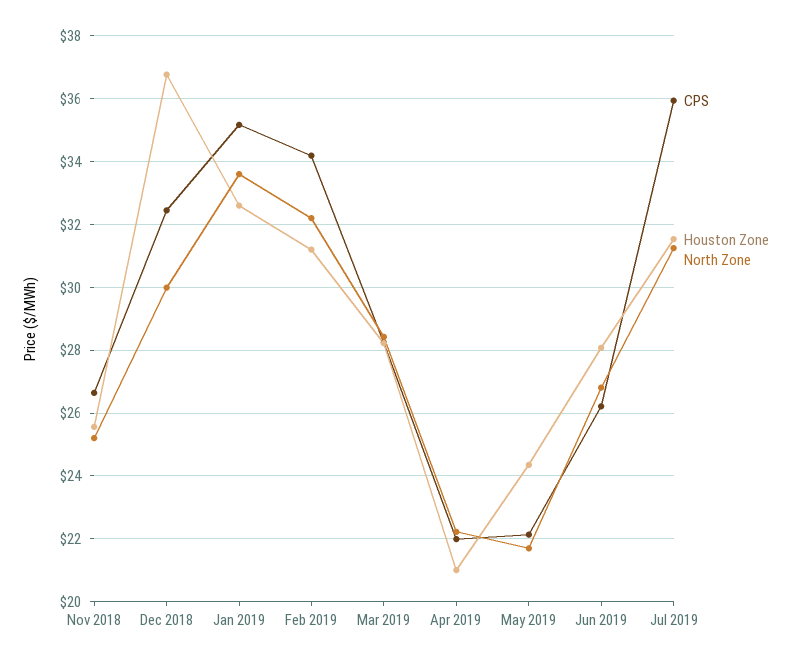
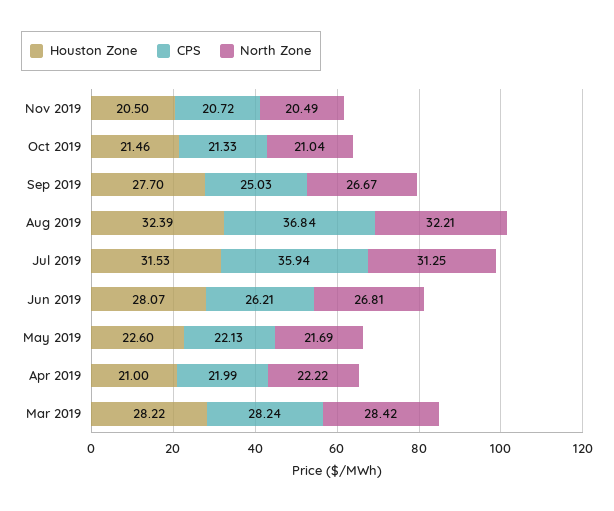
CPS, Nov 2018: 26.6 -> none
Houston Zone, Nov 2018: 25.6 -> none
North Zone, Nov 2018: 25.2 -> none
CPS, Dec 2018: 32.4 -> none
Houston Zone, Dec 2018: 36.8 -> none
North Zone, Dec 2018: 30 -> none
CPS, Jan 2019: 35.2 -> none
Houston Zone, Jan 2019: 32.6 -> none
North Zone, Jan 2019: 33.6 -> none
CPS, Feb 2019: 34.2 -> none
Houston Zone, Feb 2019: 31.2 -> none
North Zone, Feb 2019: 32.2 -> none
Houston Zone, May 2019: 24.4 -> 22.6
Houston Zone, Nov 2019: none -> 20.5
CPS, Nov 2019: none -> 20.72
North Zone, Nov 2019: none -> 20.49
Houston Zone, Oct 2019: none -> 21.46
CPS, Oct 2019: none -> 21.33
North Zone, Oct 2019: none -> 21.04
Houston Zone, Sep 2019: none -> 27.7
CPS, Sep 2019: none -> 25.03
North Zone, Sep 2019: none -> 26.67
Houston Zone, Aug 2019: none -> 32.39
CPS, Aug 2019: none -> 36.84
North Zone, Aug 2019: none -> 32.21

